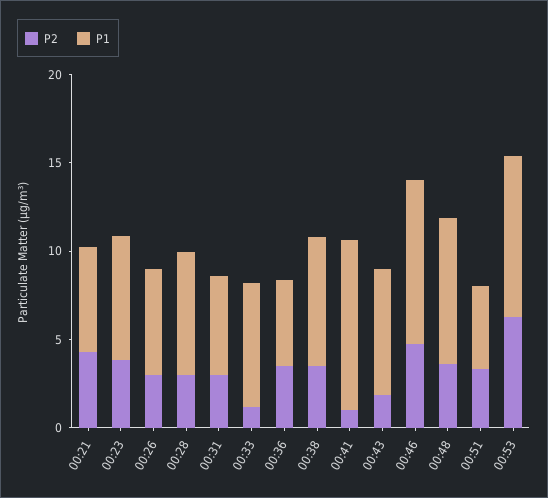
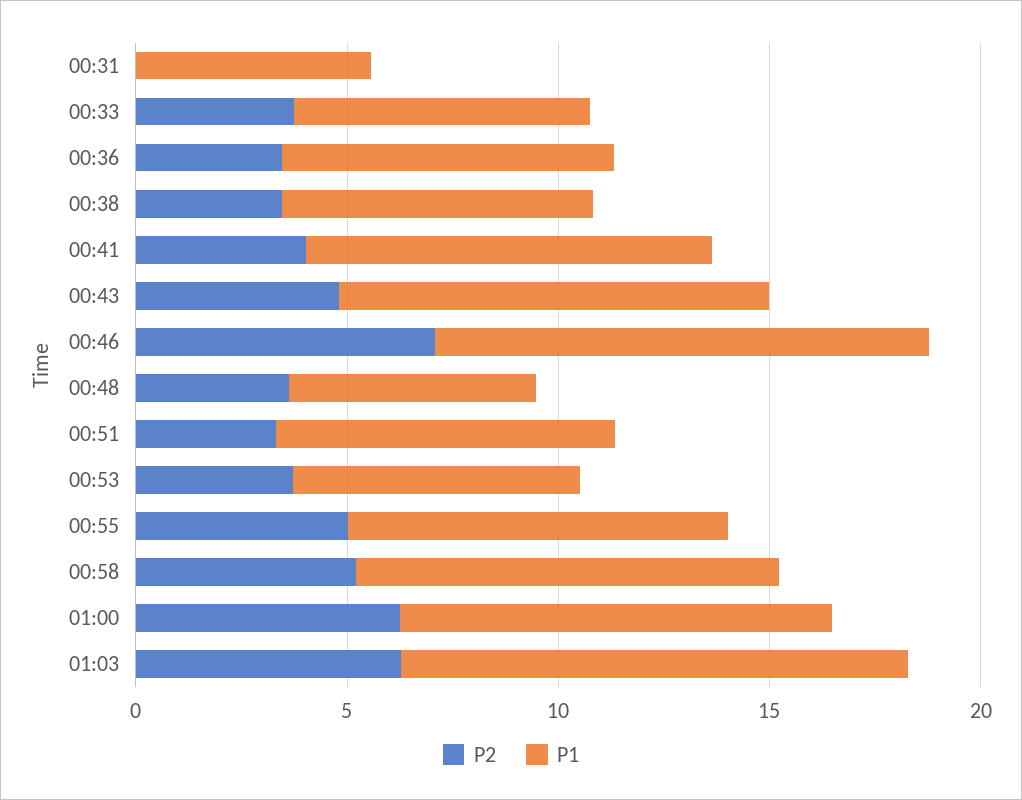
P2, 00:21: 4 -> none
P1, 00:21: 6 -> none
P2, 00:23: 4 -> none
P1, 00:23: 7 -> none
P2, 00:26: 3 -> none
P1, 00:26: 6 -> none
P2, 00:28: 3 -> none
P1, 00:28: 7 -> none
P2, 00:31: 3 -> 0
P2, 00:33: 1 -> 4
P1, 00:36: 5 -> 8
P2, 00:41: 1 -> 4
P2, 00:43: 2 -> 5
P1, 00:43: 7 -> 10
P2, 00:46: 5 -> 7
P1, 00:46: 9 -> 12
P1, 00:48: 8 -> 6
P1, 00:51: 5 -> 8
P2, 00:53: 6 -> 4
P1, 00:53: 9 -> 7
P2, 00:55: none -> 5
P1, 00:55: none -> 9
P2, 00:58: none -> 5
P1, 00:58: none -> 10
P2, 01:00: none -> 6
P1, 01:00: none -> 10
P2, 01:03: none -> 6
P1, 01:03: none -> 12

